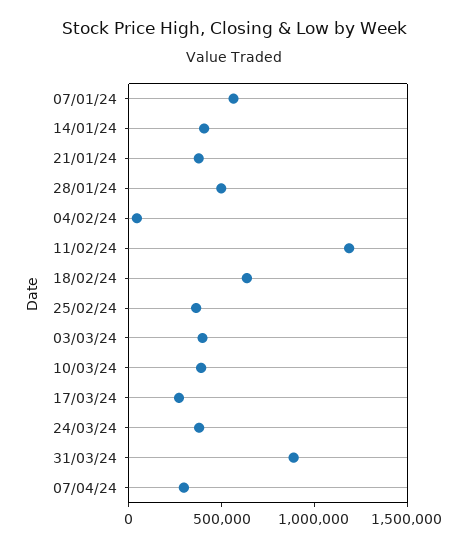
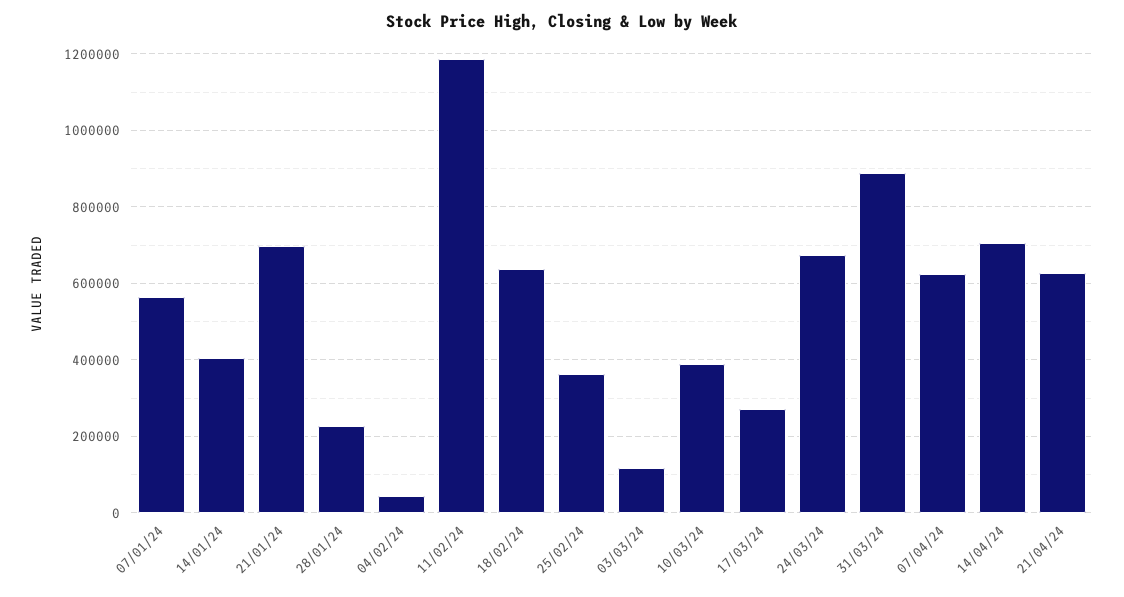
21/01/24: 400000 -> 700000
28/01/24: 500000 -> 220000
03/03/24: 400000 -> 120000
24/03/24: 400000 -> 680000
07/04/24: 300000 -> 620000
14/04/24: none -> 700000
21/04/24: none -> 620000

